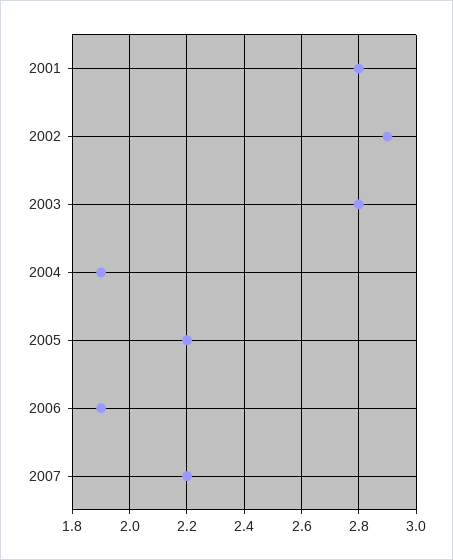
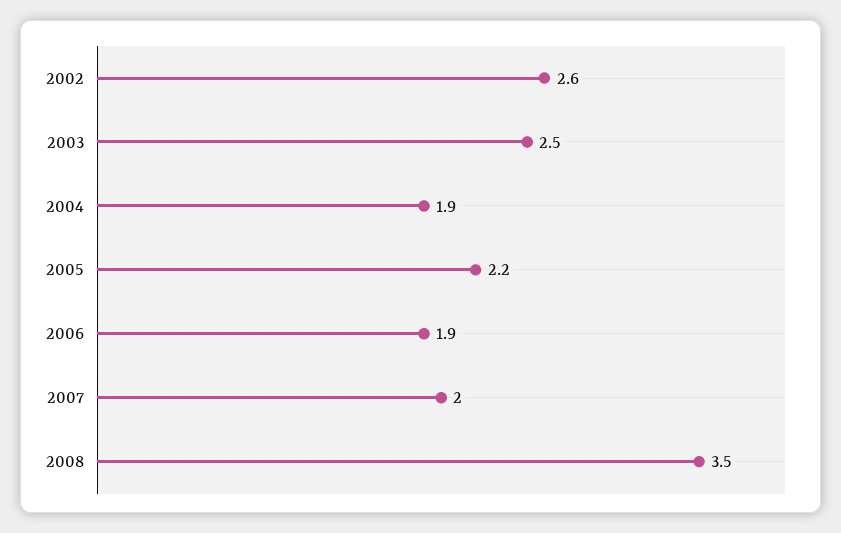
2001: 2.8 -> none
2002: 2.9 -> 2.6
2003: 2.8 -> 2.5
2007: 2.2 -> 2
2008: none -> 3.5

